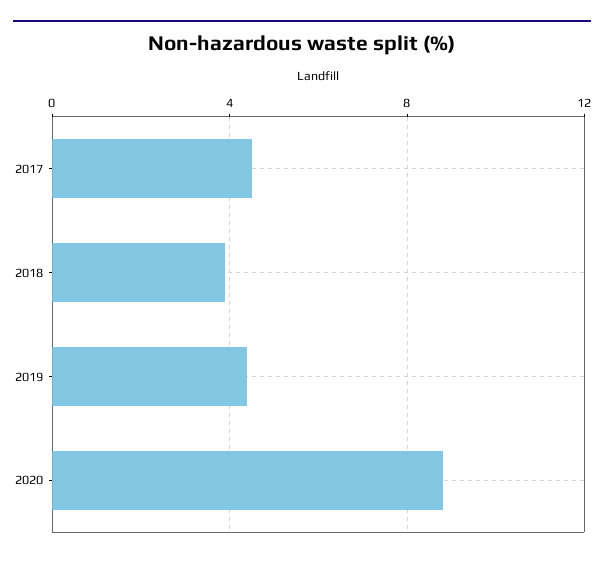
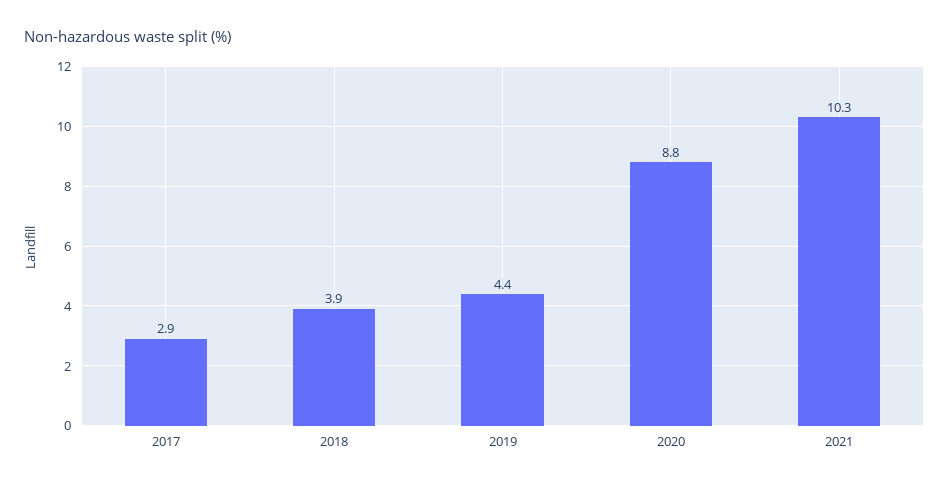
2017: 4.5 -> 2.9
2021: none -> 10.3

